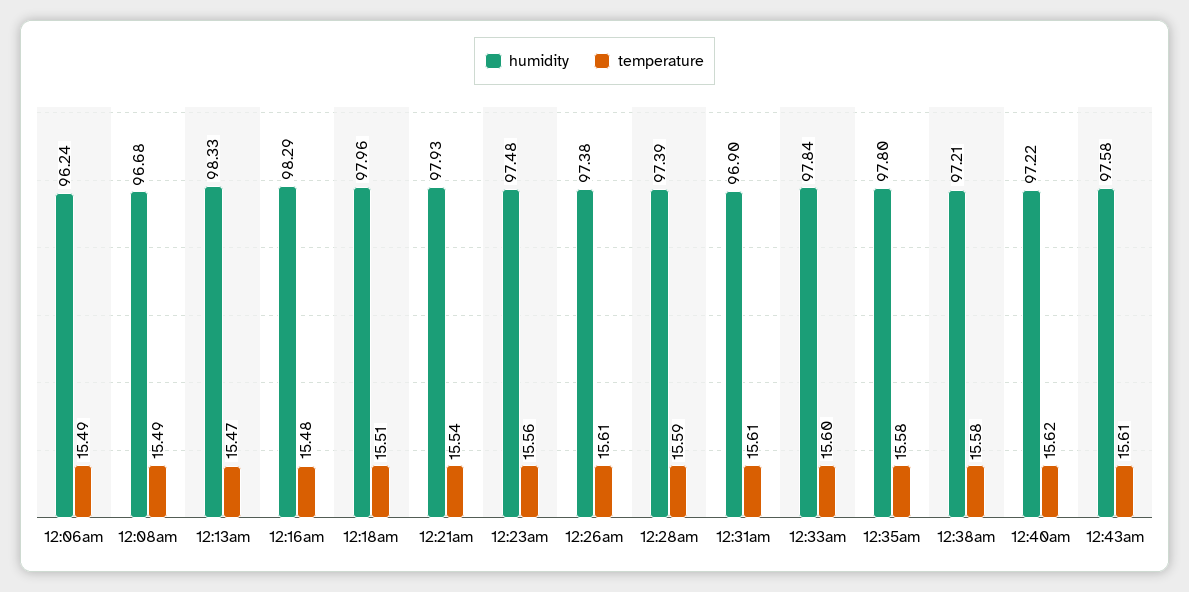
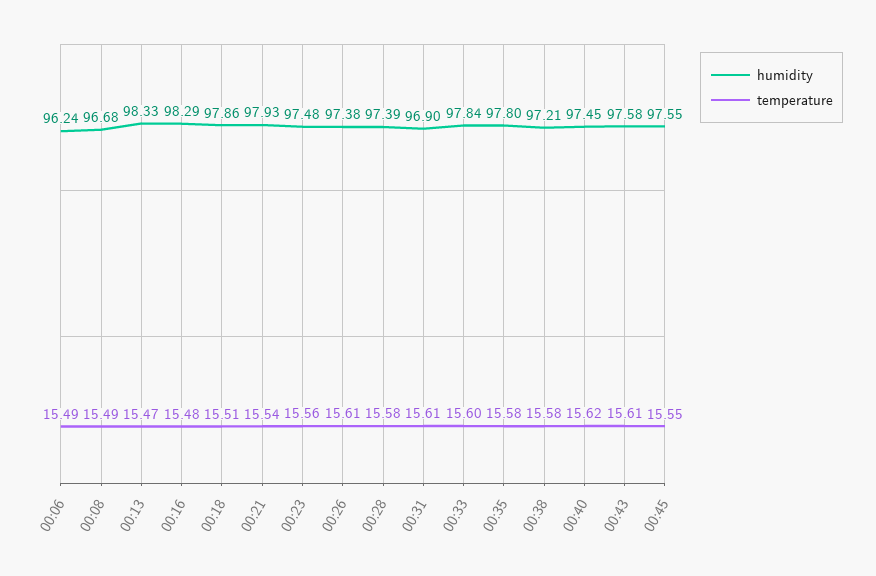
humidity, 12:18am: 97.96 -> 97.86
temperature, 12:28am: 15.59 -> 15.58
humidity, 12:40am: 97.22 -> 97.45
humidity, 00:45: none -> 97.55
temperature, 00:45: none -> 15.55

